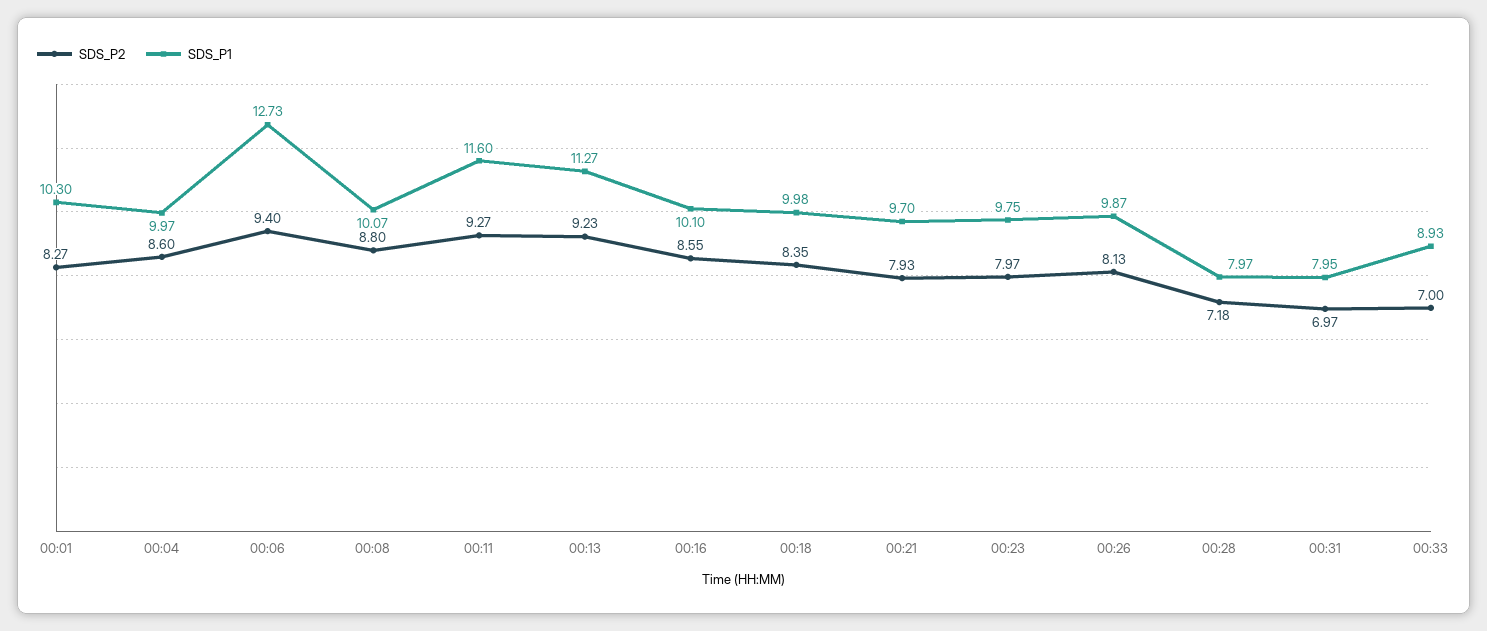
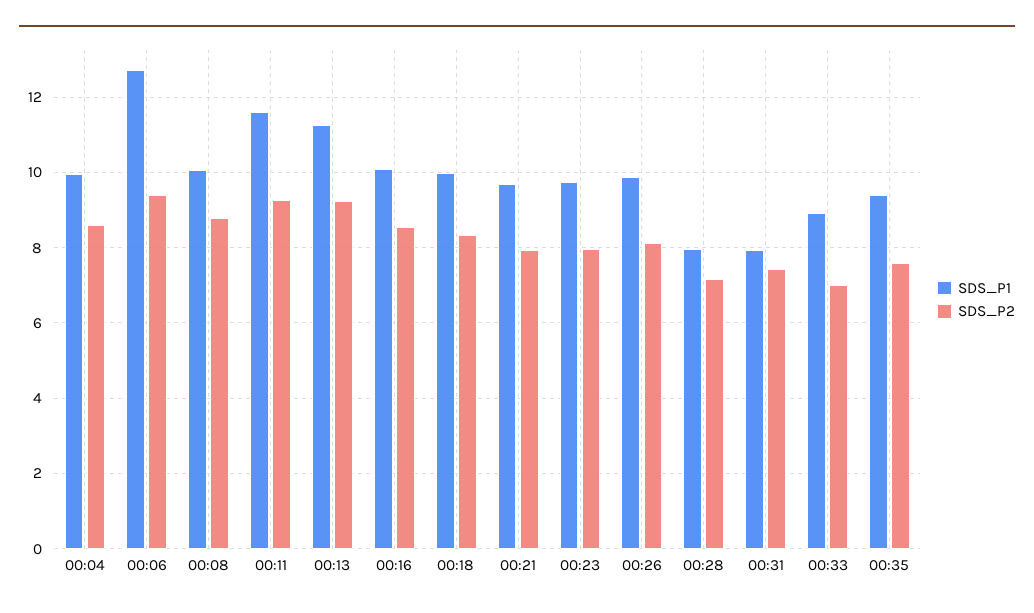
SDS_P2, 00:01: 8.27 -> none
SDS_P1, 00:01: 10.3 -> none
SDS_P2, 00:31: 6.97 -> 7.4
SDS_P1, 00:35: none -> 9.4
SDS_P2, 00:35: none -> 7.6

